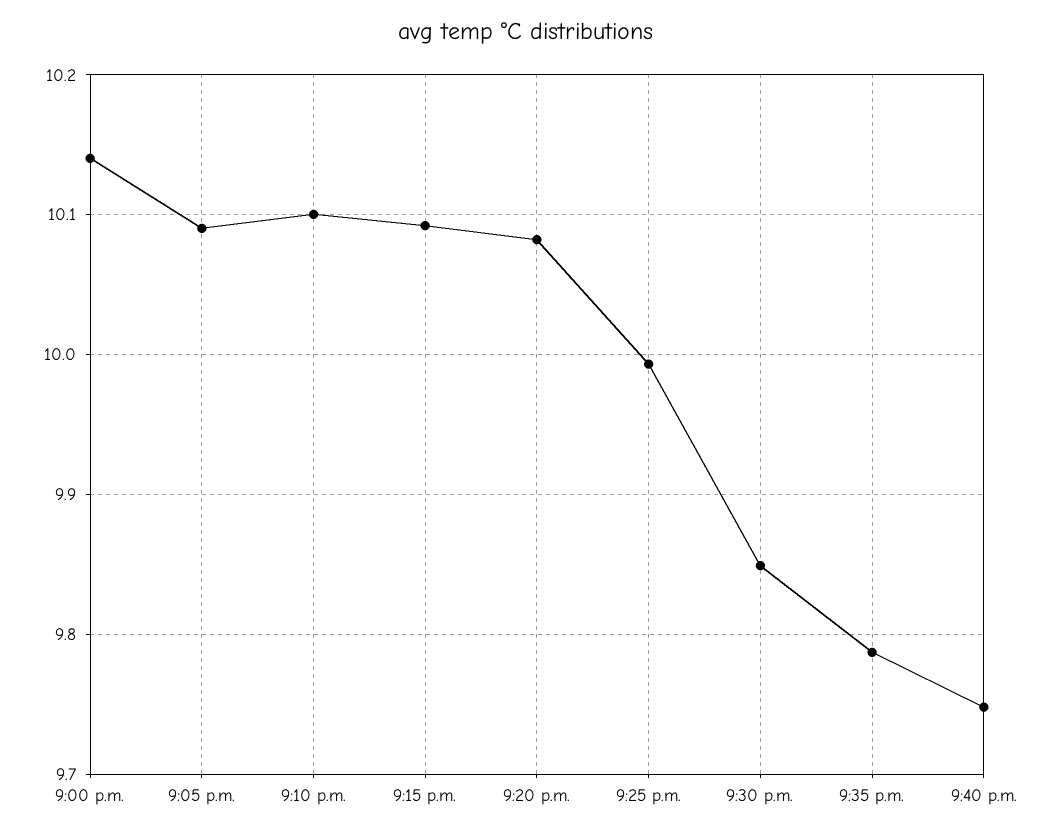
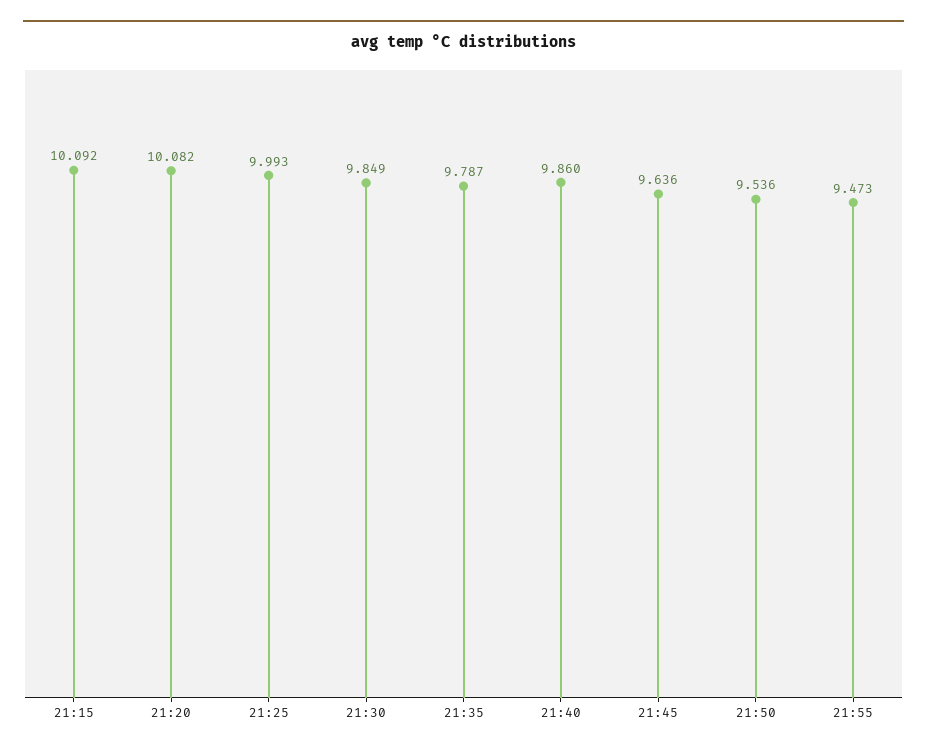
9:00 p.m.: 10.14 -> none
9:05 p.m.: 10.09 -> none
9:10 p.m.: 10.1 -> none
9:40 p.m.: 9.75 -> 9.86
21:45: none -> 9.636
21:50: none -> 9.536
21:55: none -> 9.473

